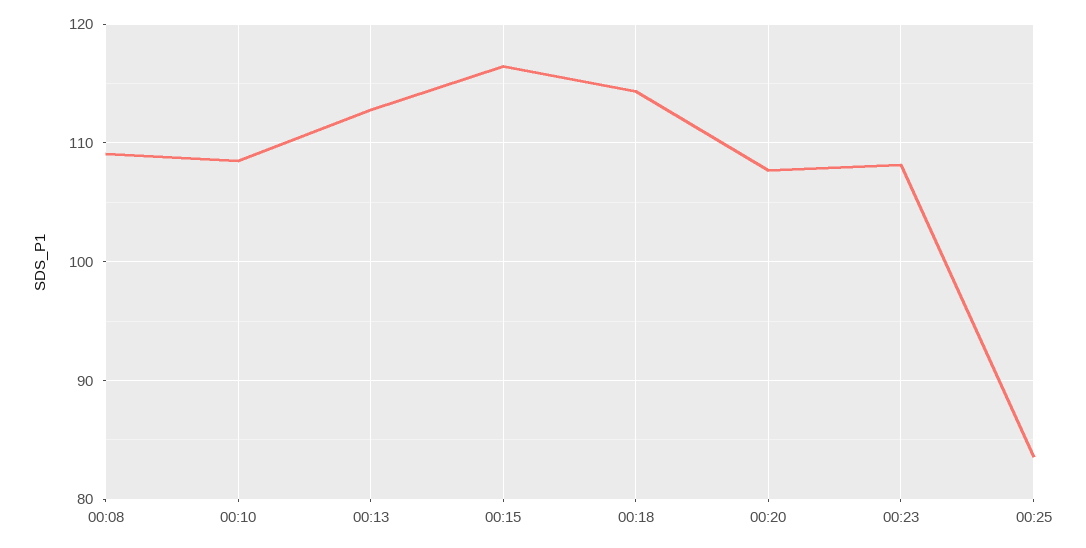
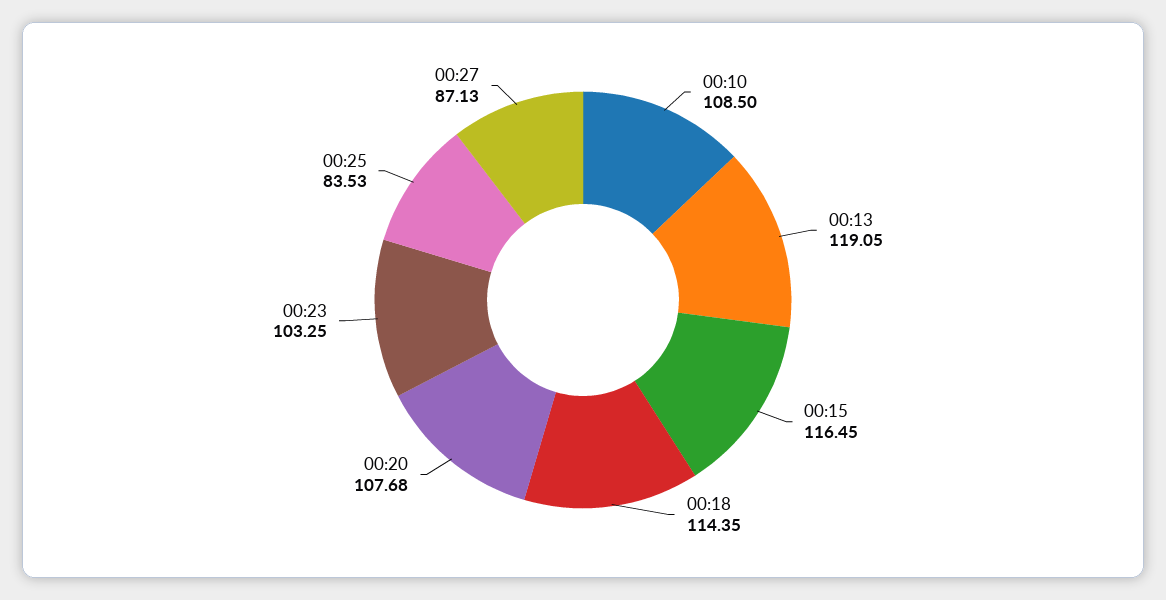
00:08: 109 -> none
00:13: 113 -> 119.05
00:23: 108 -> 103.25
00:27: none -> 87.13

